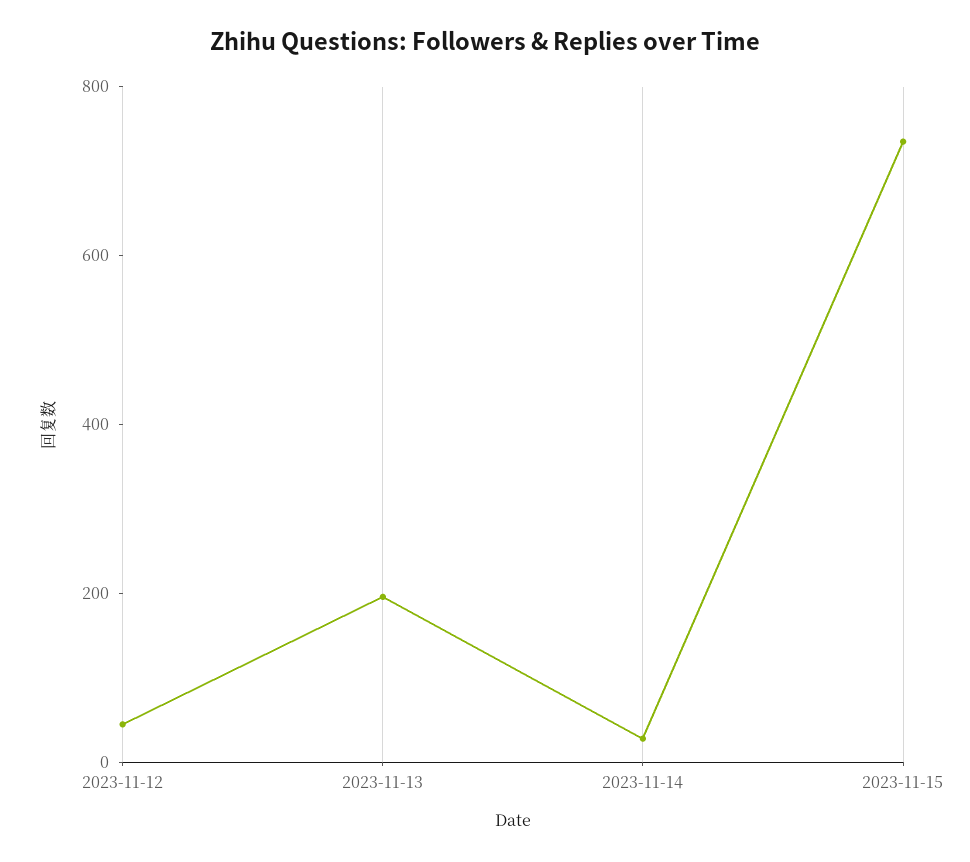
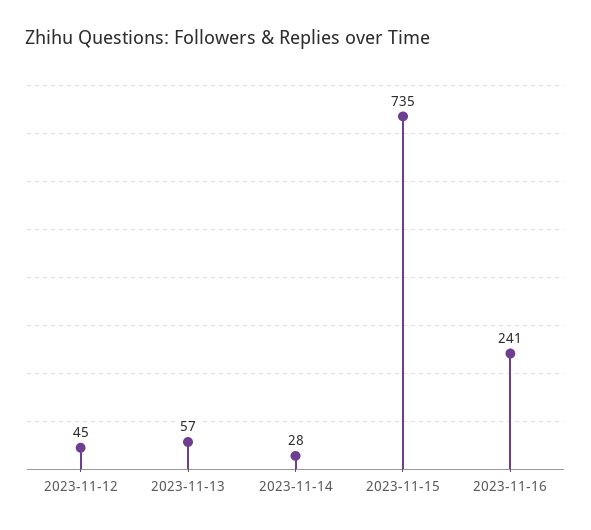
2023-11-13: 200 -> 57
2023-11-16: none -> 241

